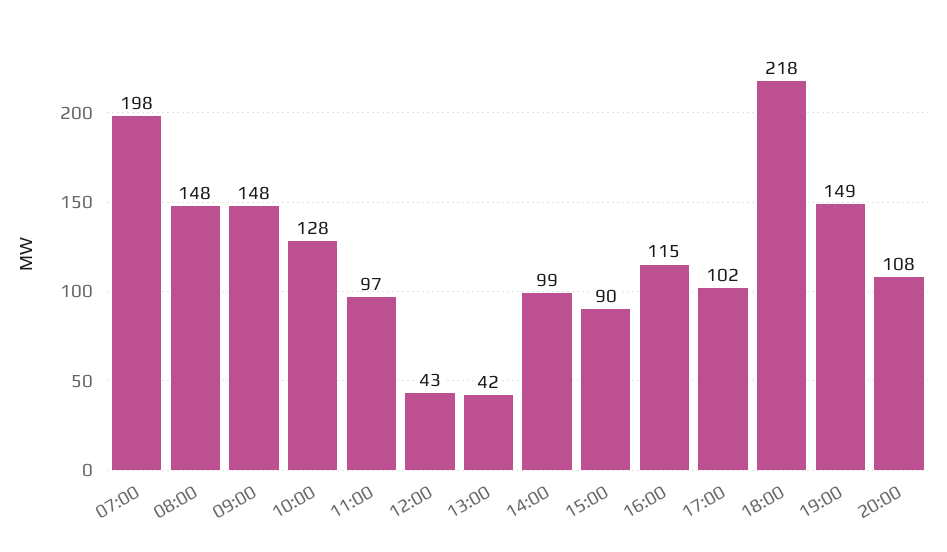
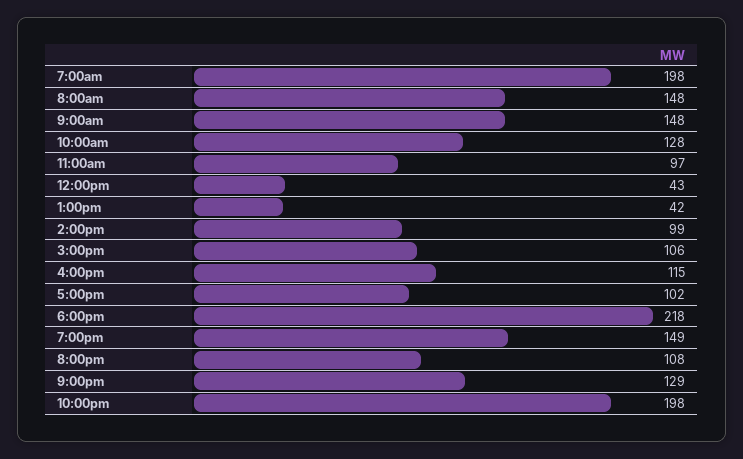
15:00: 90 -> 106
9:00pm: none -> 129
10:00pm: none -> 198

